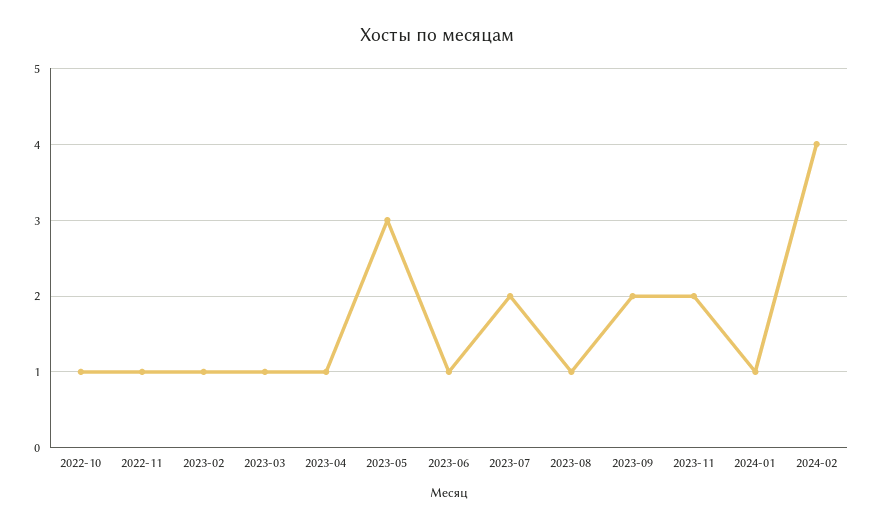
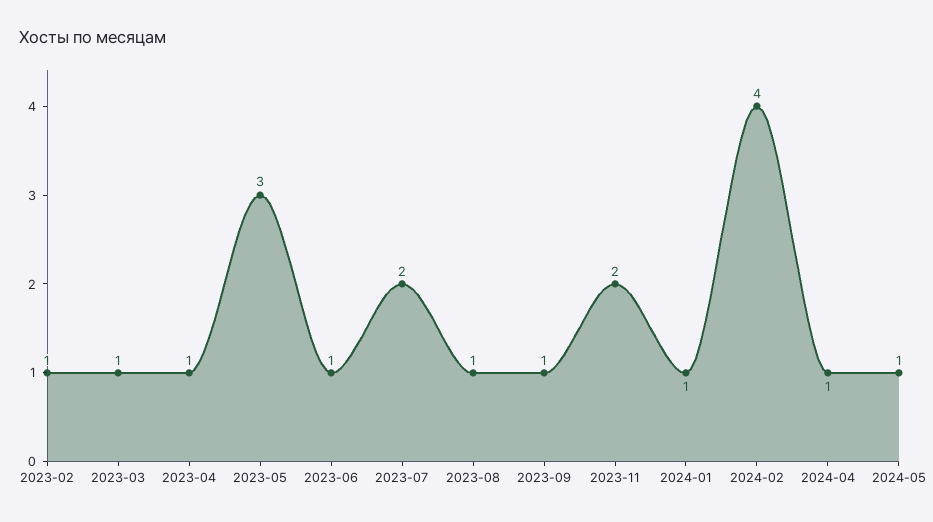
2022-10: 1 -> none
2022-11: 1 -> none
2023-09: 2 -> 1
2024-04: none -> 1
2024-05: none -> 1

